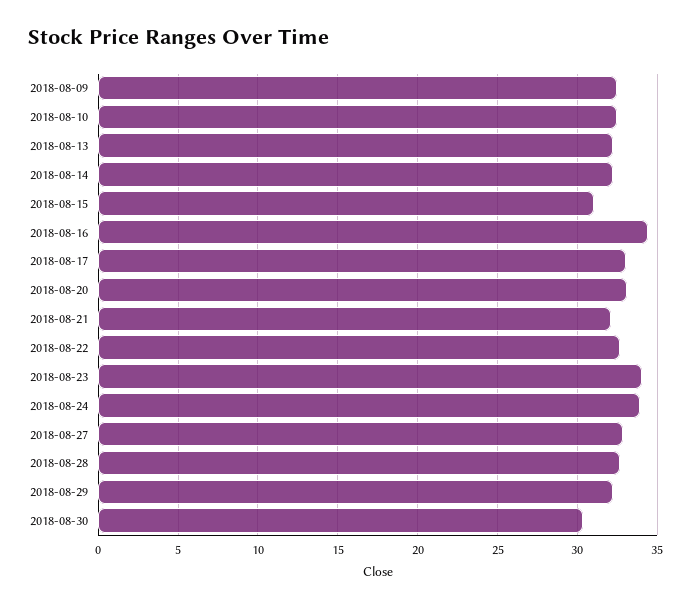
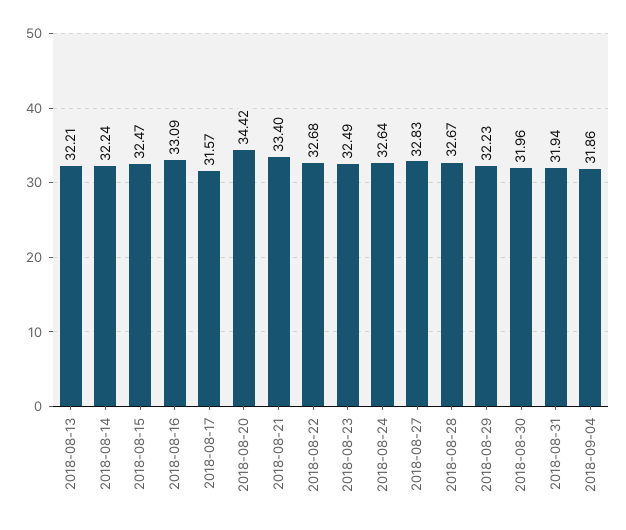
2018-08-09: 32.5 -> none
2018-08-10: 32.5 -> none
2018-08-15: 31 -> 32.47
2018-08-16: 34.5 -> 33.09
2018-08-17: 33 -> 31.57
2018-08-20: 33 -> 34.42
2018-08-21: 32 -> 33.4
2018-08-23: 34 -> 32.49
2018-08-24: 34 -> 32.64
2018-08-30: 30.5 -> 31.96
2018-08-31: none -> 31.94
2018-09-04: none -> 31.86

